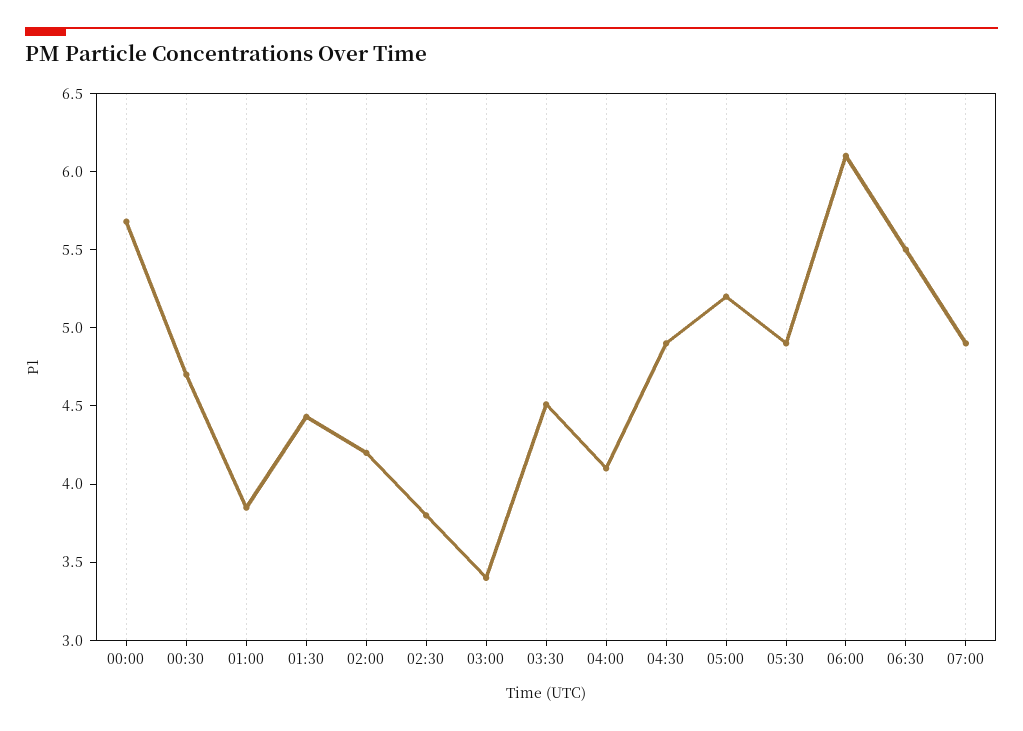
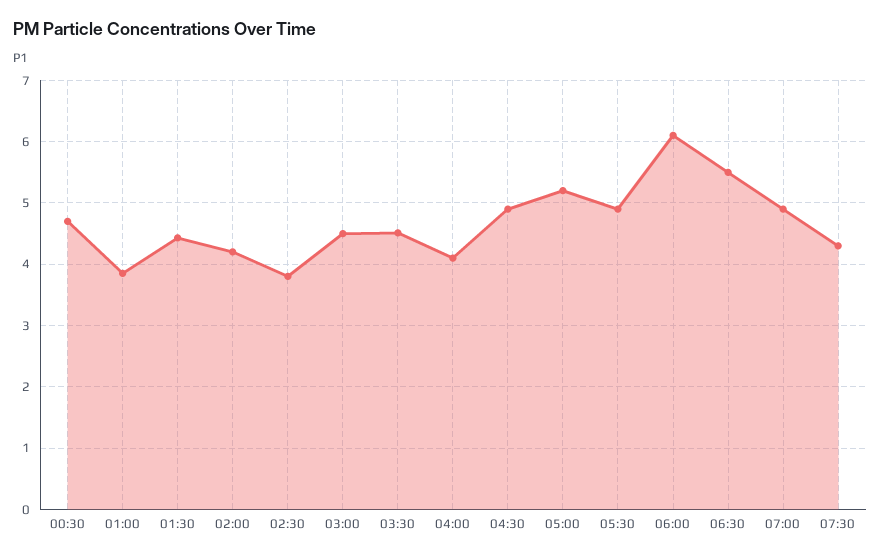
00:00: 5.7 -> none
03:00: 3.4 -> 4.5
07:30: none -> 4.3

